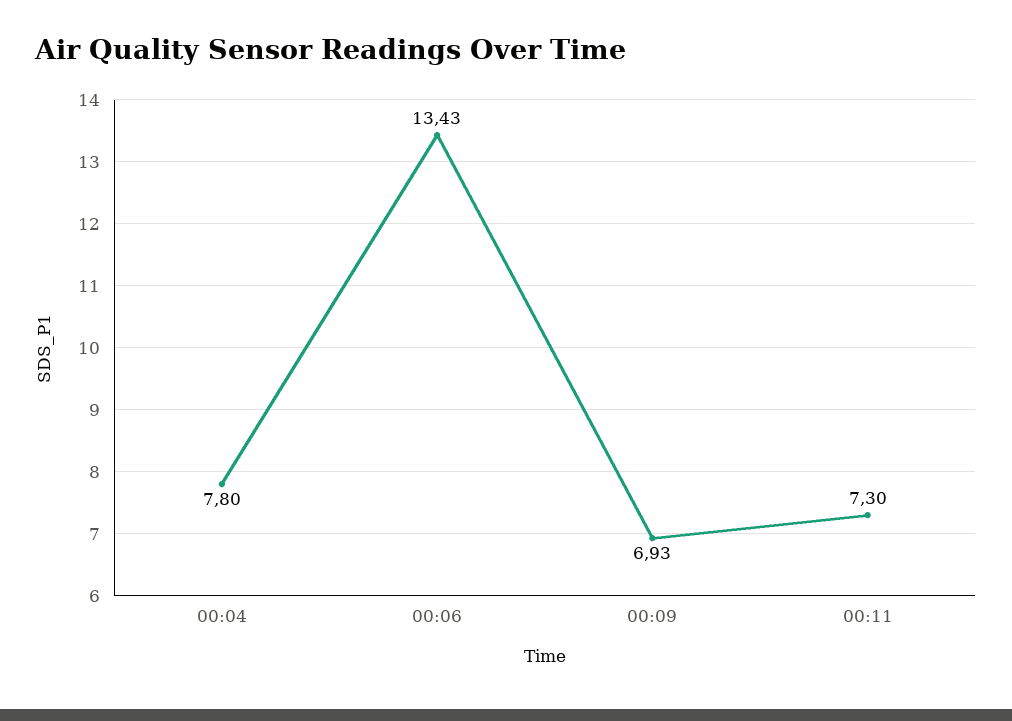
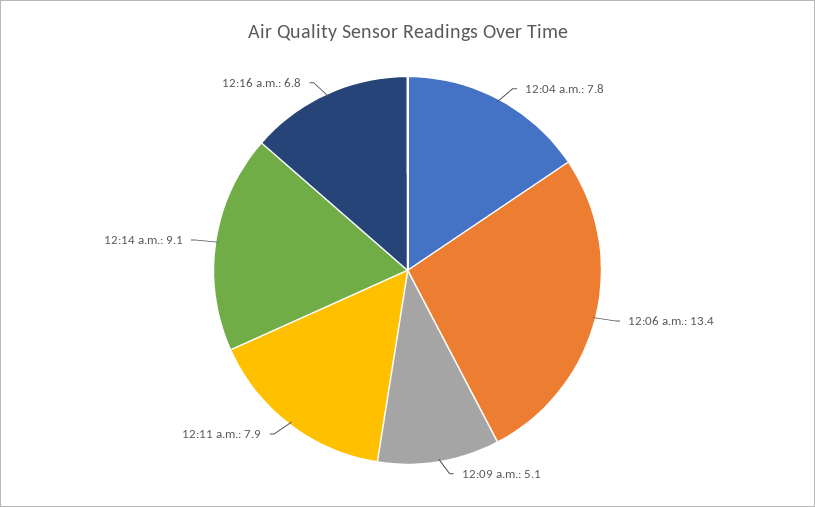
00:09: 6.93 -> 5.1
00:11: 7.3 -> 7.9
12:14 a.m.: none -> 9.1
12:16 a.m.: none -> 6.8

